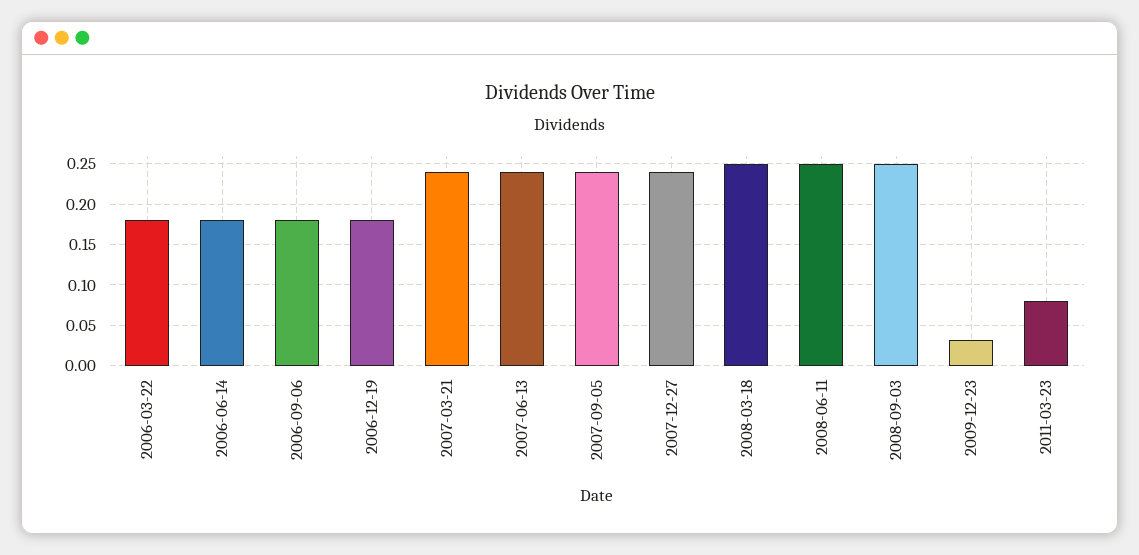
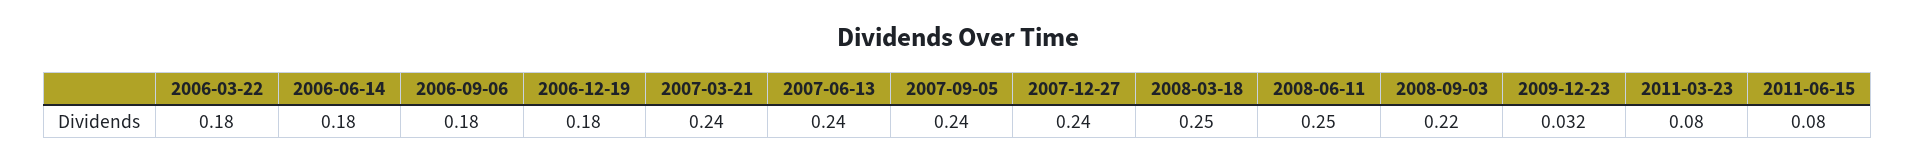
2008-09-03: 0.25 -> 0.22
2011-06-15: none -> 0.08

